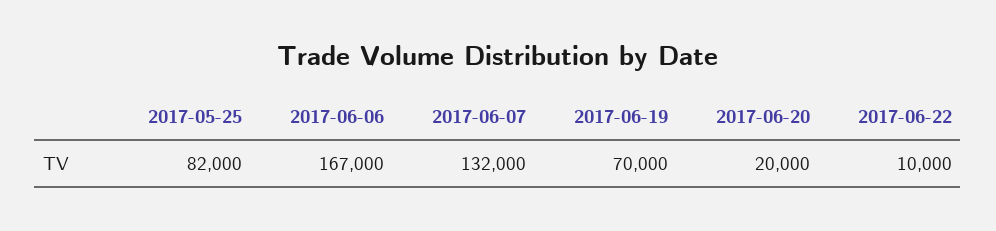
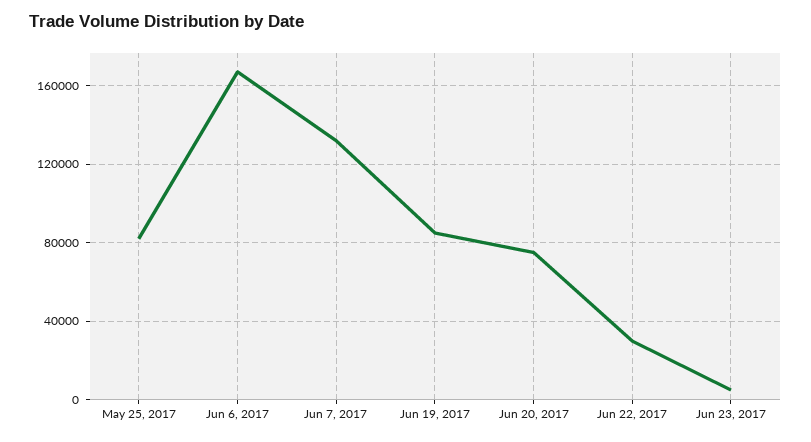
2017-06-19: 70000 -> 85000
2017-06-20: 20000 -> 75000
2017-06-22: 10000 -> 30000
Jun 23, 2017: none -> 5000

